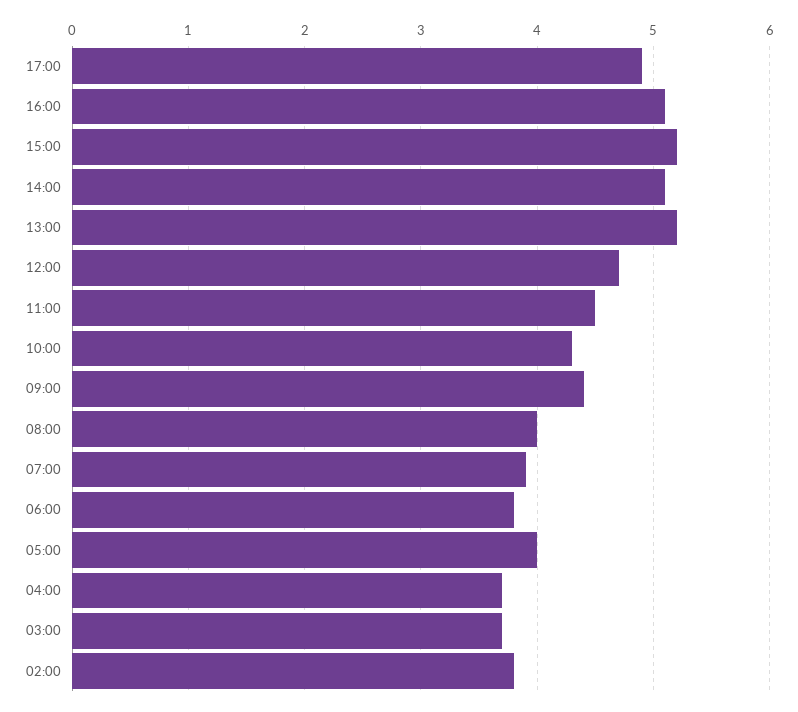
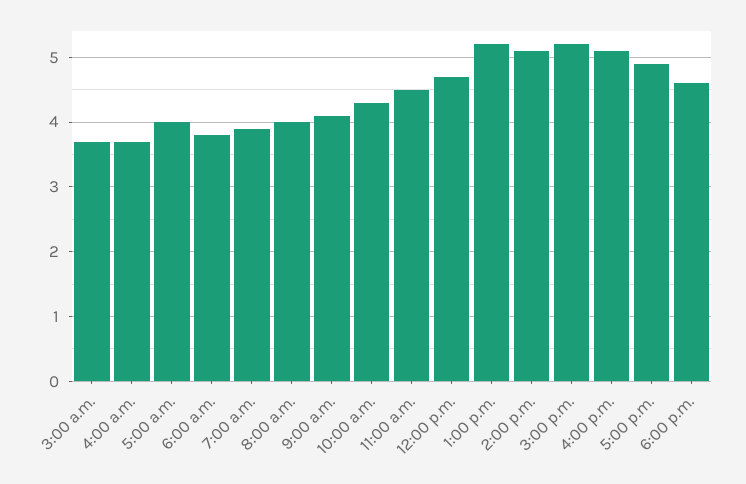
09:00: 4.4 -> 4.1
02:00: 3.8 -> none
6:00 p.m.: none -> 4.6

